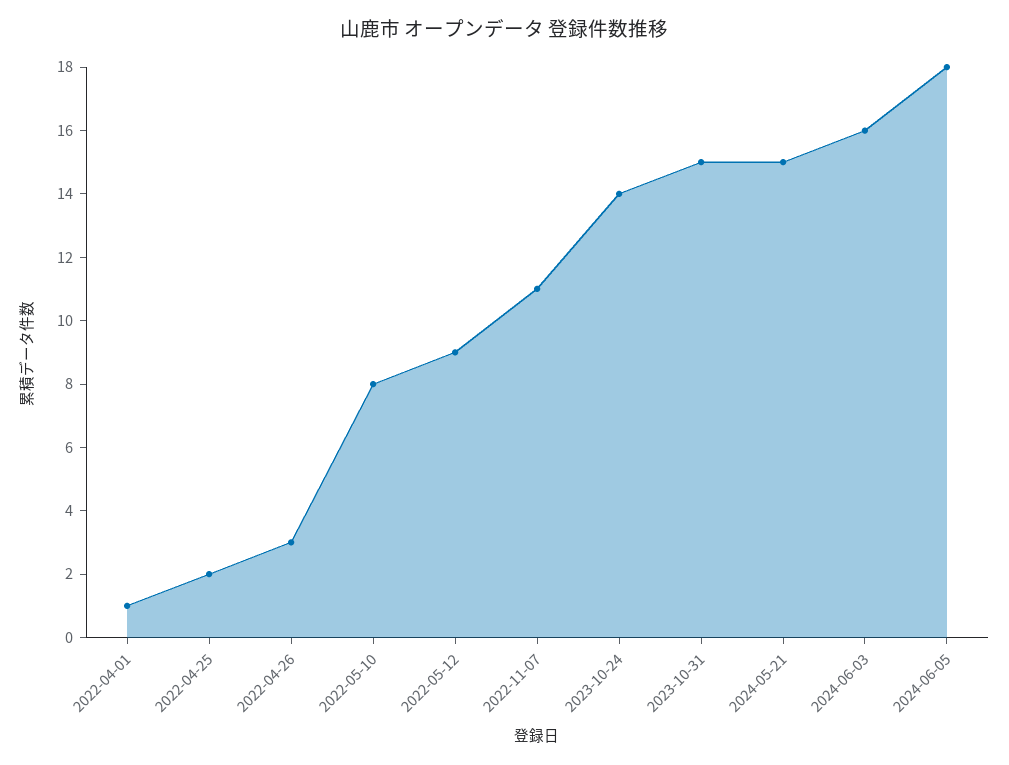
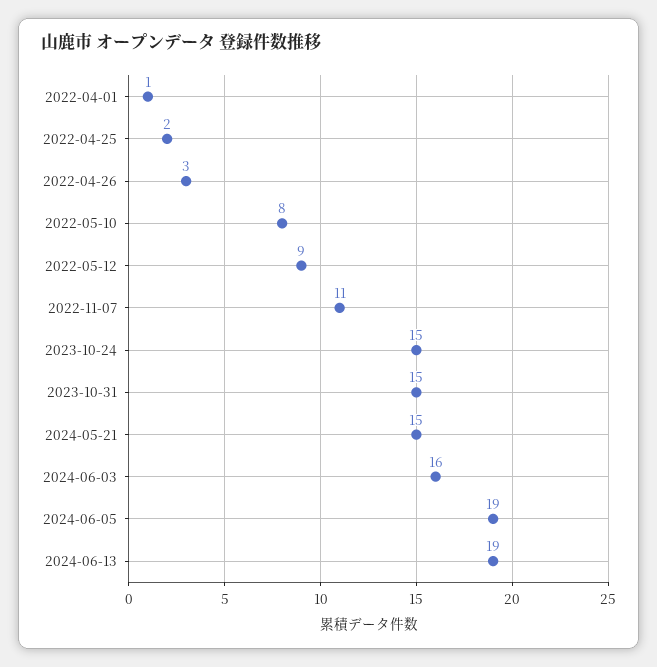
2023-10-24: 14 -> 15
2024-06-05: 18 -> 19
2024-06-13: none -> 19

